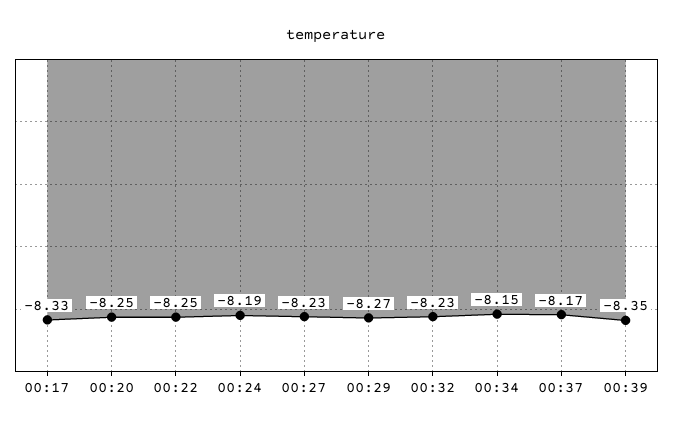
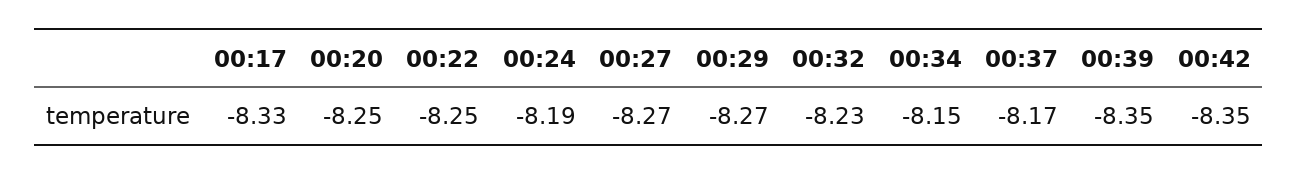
00:27: -8.23 -> -8.27
00:42: none -> -8.35

